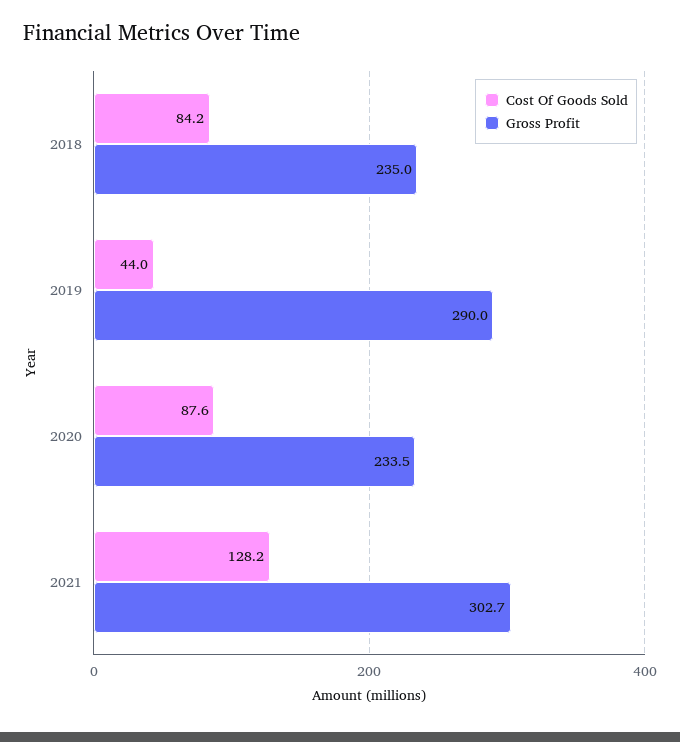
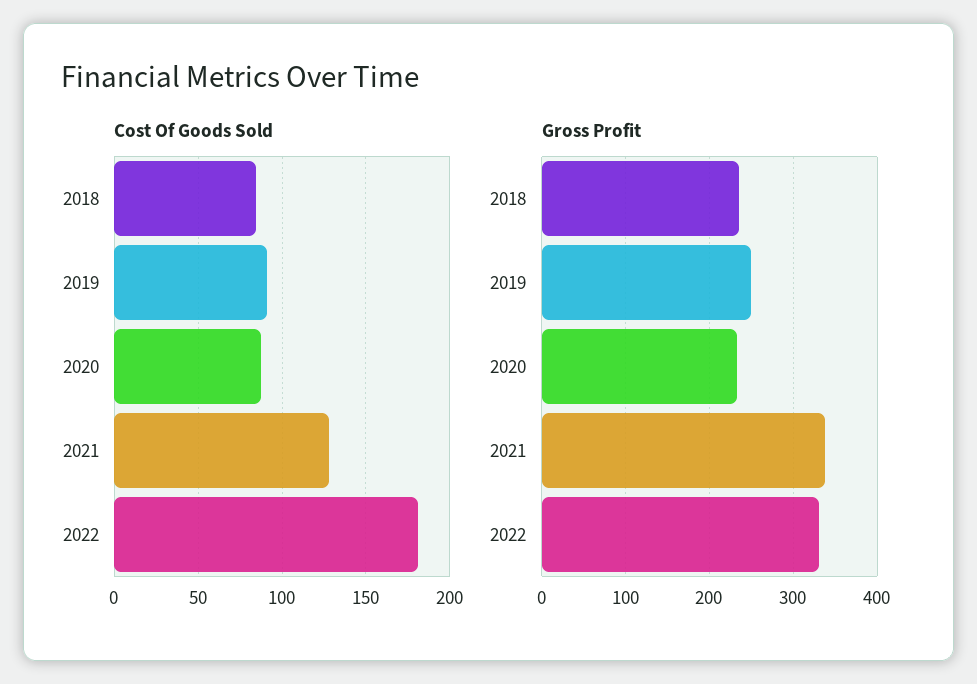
Cost Of Goods Sold, 2019: 44 -> 90
Gross Profit, 2019: 290 -> 250
Gross Profit, 2021: 302.7 -> 340
Cost Of Goods Sold, 2022: none -> 180
Gross Profit, 2022: none -> 330

